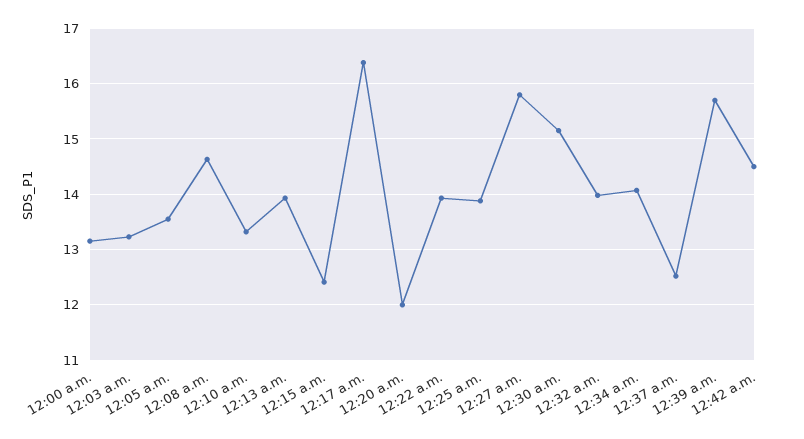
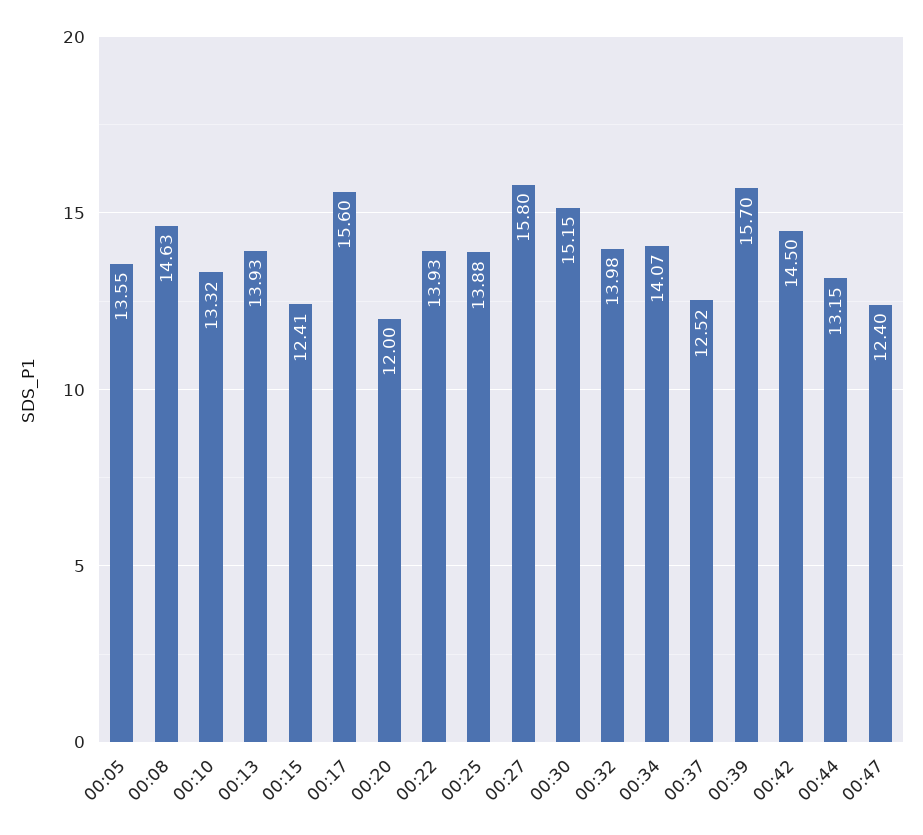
12:00 a.m.: 13.2 -> none
12:03 a.m.: 13.2 -> none
12:17 a.m.: 16.4 -> 15.6
00:44: none -> 13.15
00:47: none -> 12.4

